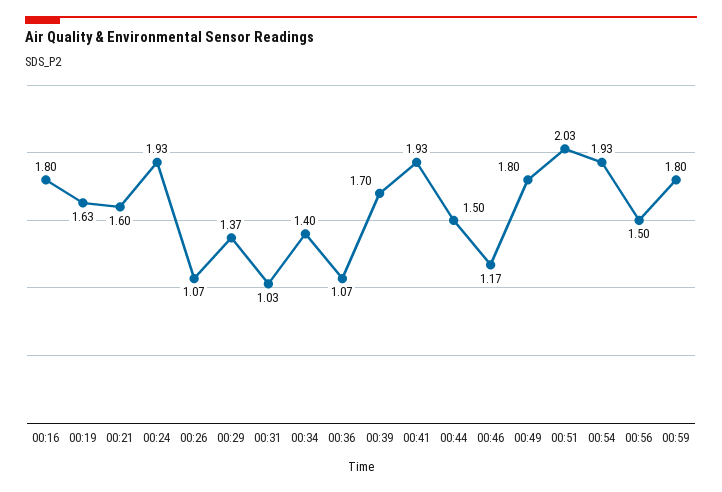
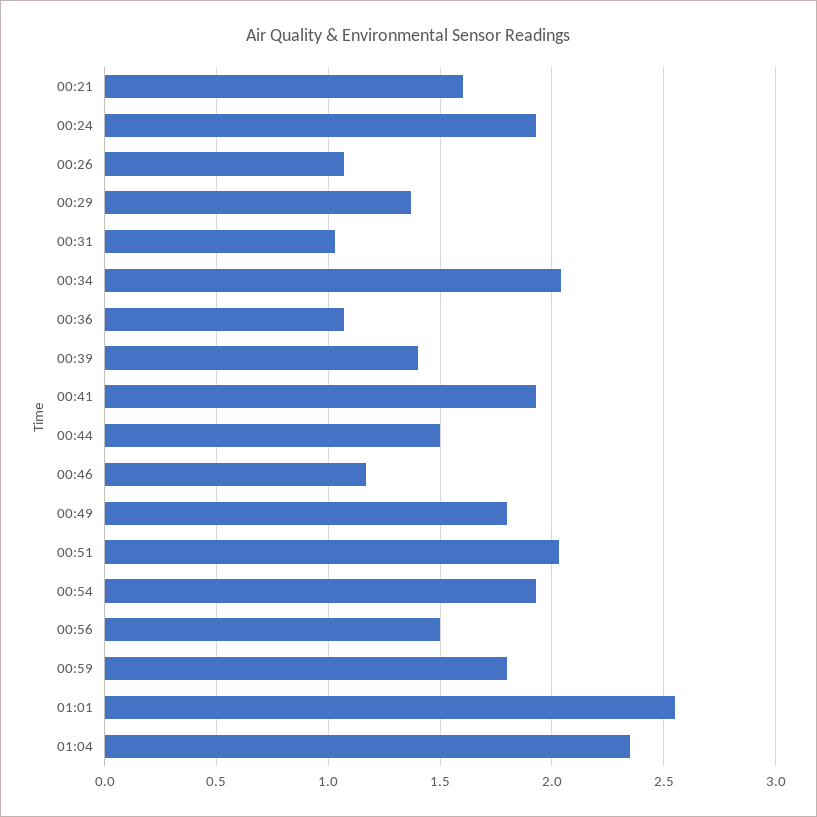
00:16: 1.8 -> none
00:19: 1.63 -> none
00:34: 1.4 -> 2.05
00:39: 1.7 -> 1.4
01:01: none -> 2.55
01:04: none -> 2.35

